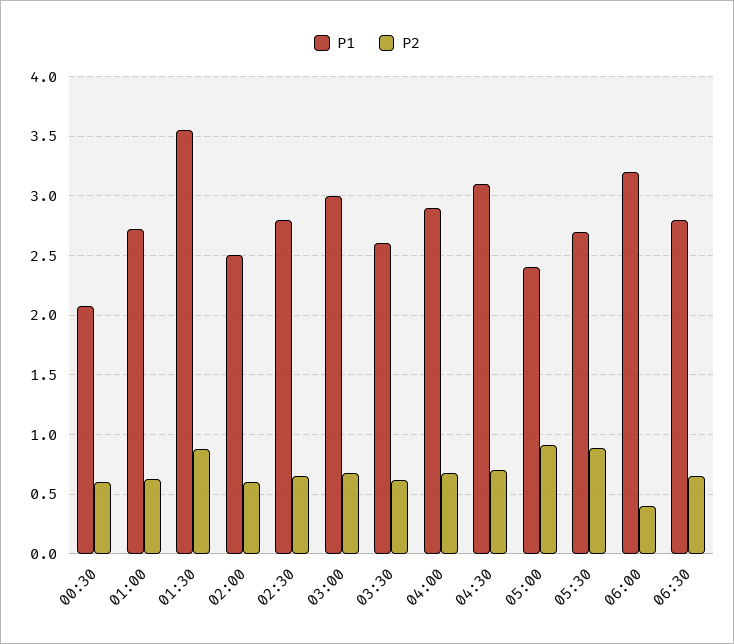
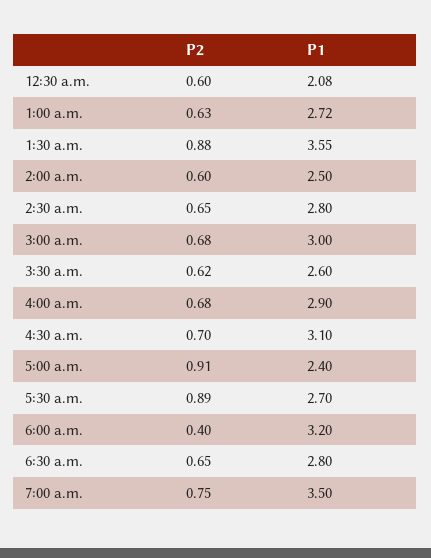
P2, 7:00 a.m.: none -> 0.75
P1, 7:00 a.m.: none -> 3.5

